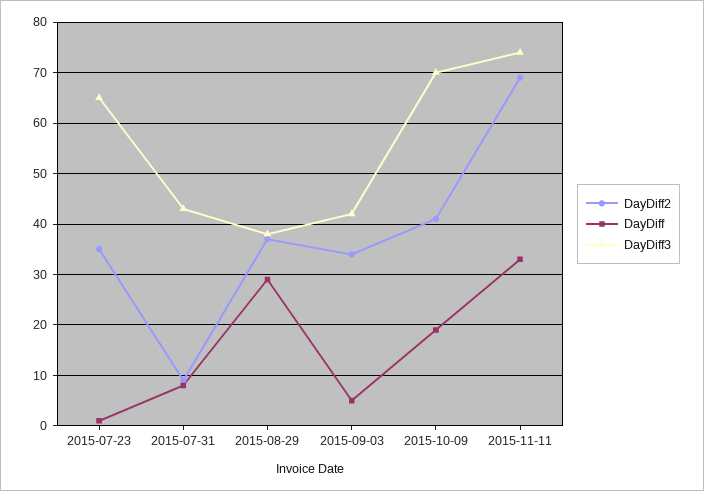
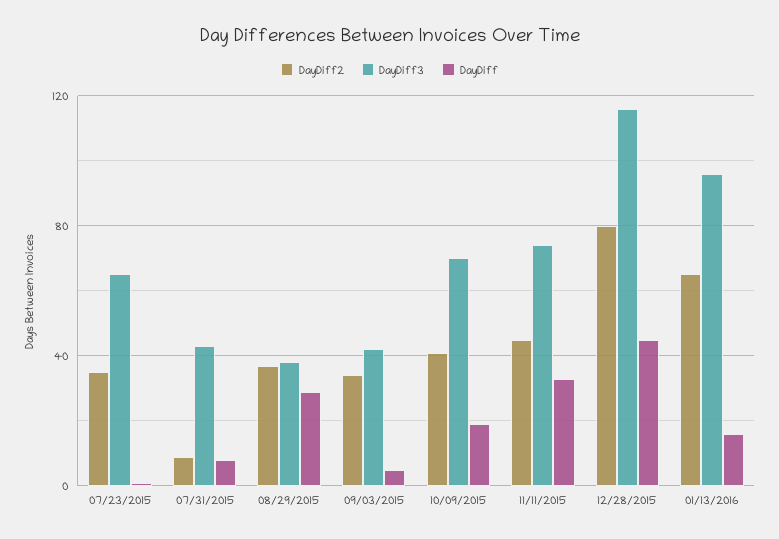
DayDiff2, 2015-11-11: 70 -> 45
DayDiff2, 12/28/2015: none -> 80
DayDiff3, 12/28/2015: none -> 115
DayDiff, 12/28/2015: none -> 45
DayDiff2, 01/13/2016: none -> 65
DayDiff3, 01/13/2016: none -> 95
DayDiff, 01/13/2016: none -> 15

